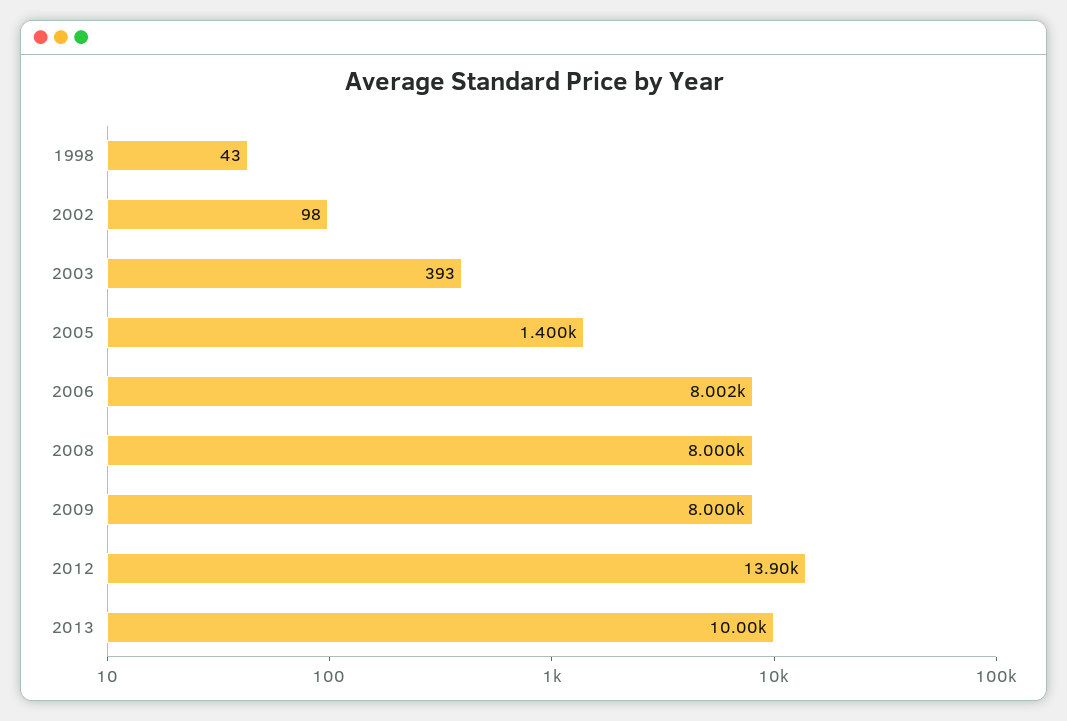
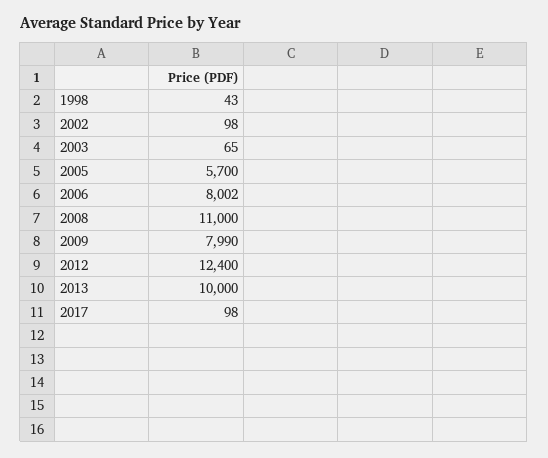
2003: 393 -> 65
2005: 1400 -> 5700
2008: 8000 -> 11000
2009: 8000 -> 7990
2012: 13900 -> 12400
2017: none -> 98

